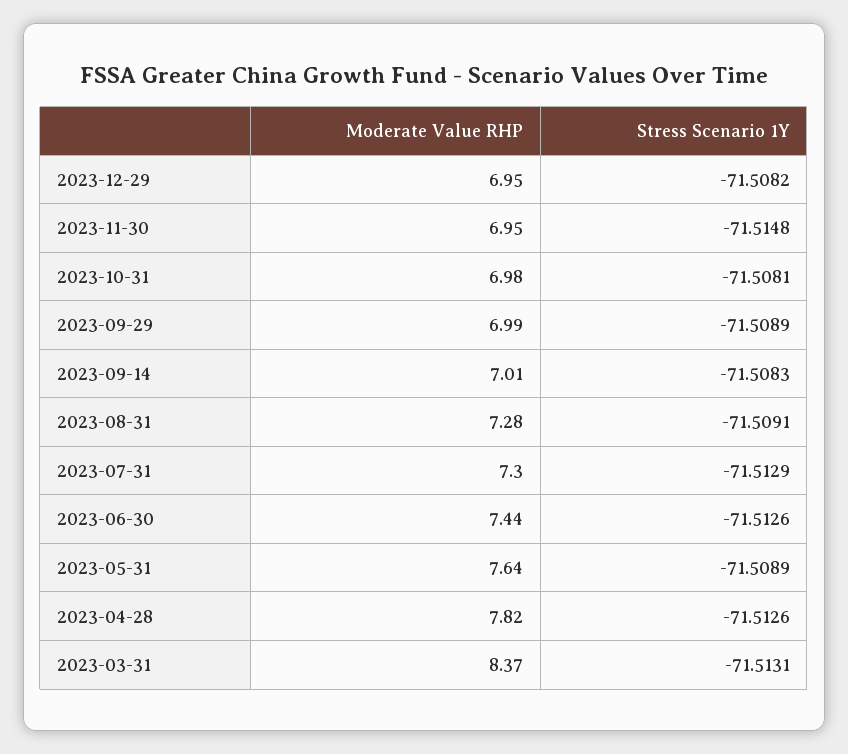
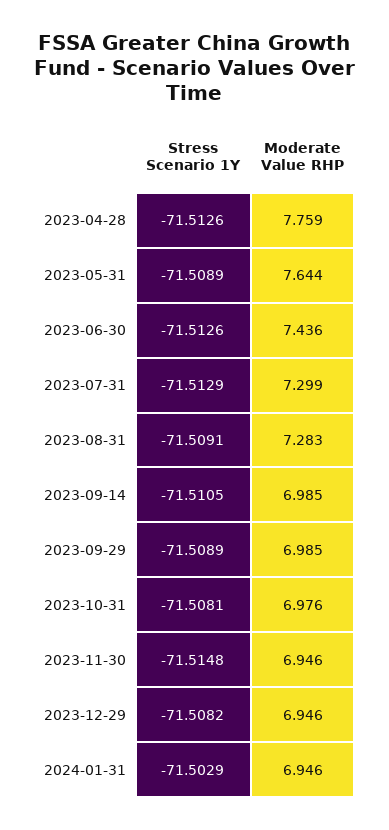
Moderate Value RHP, 2023-09-14: 7.01 -> 6.985
Stress Scenario 1Y, 2023-09-14: -71.5083 -> -71.5105
Moderate Value RHP, 2023-04-28: 7.82 -> 7.759
Moderate Value RHP, 2023-03-31: 8.37 -> none
Stress Scenario 1Y, 2023-03-31: -71.5131 -> none
Stress Scenario 1Y, 2024-01-31: none -> -71.5029
Moderate Value RHP, 2024-01-31: none -> 6.946

